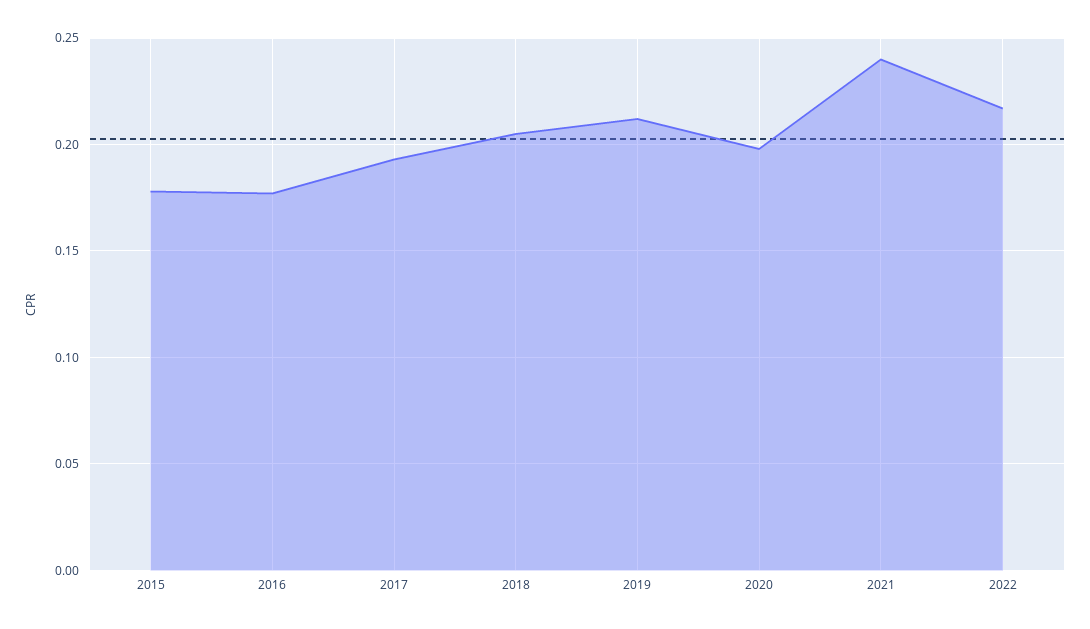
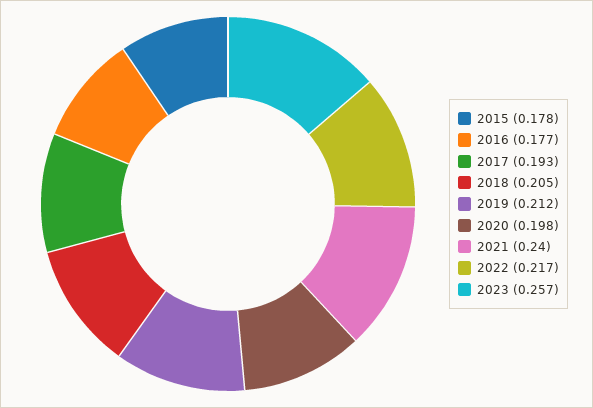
2023: none -> 0.257

